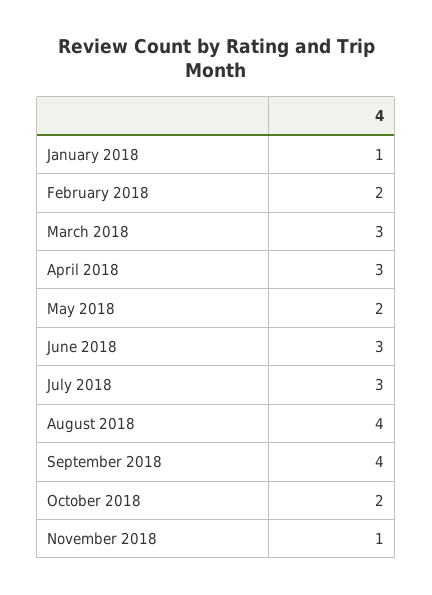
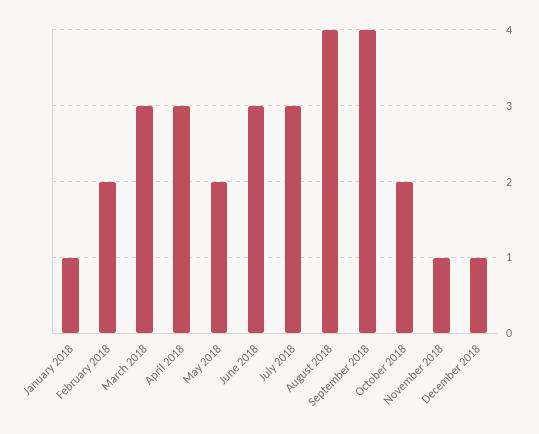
December 2018: none -> 1

